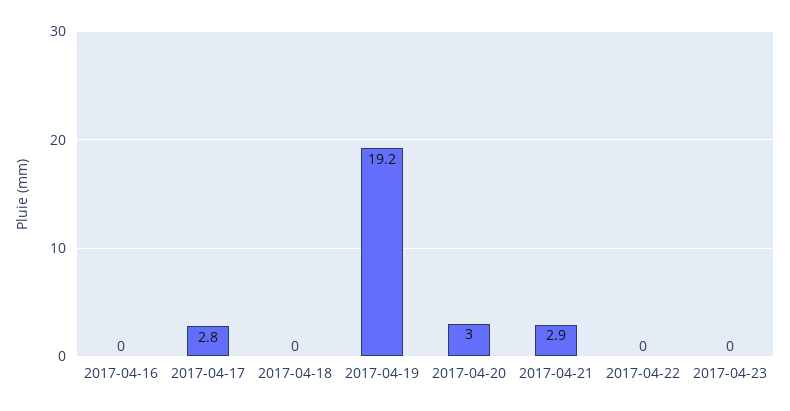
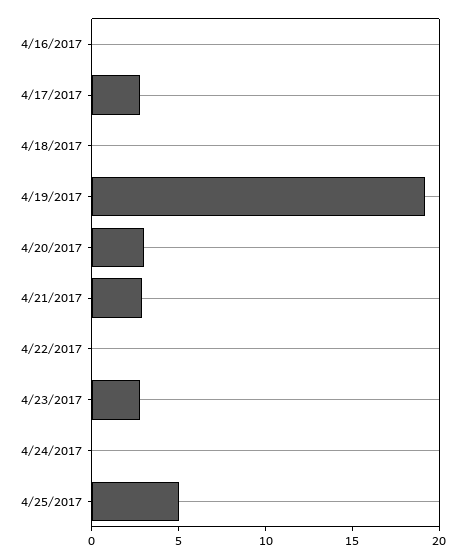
2017-04-23: 0 -> 3
4/24/2017: none -> 0
4/25/2017: none -> 5

